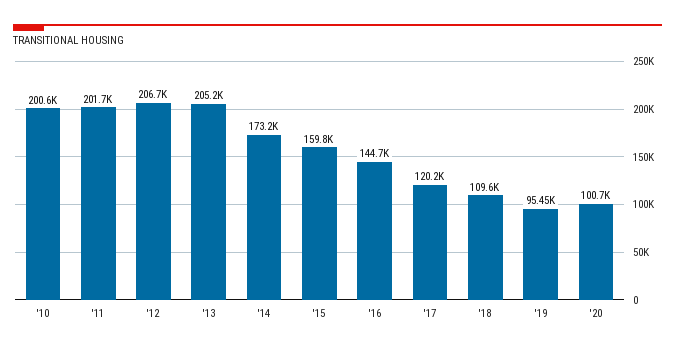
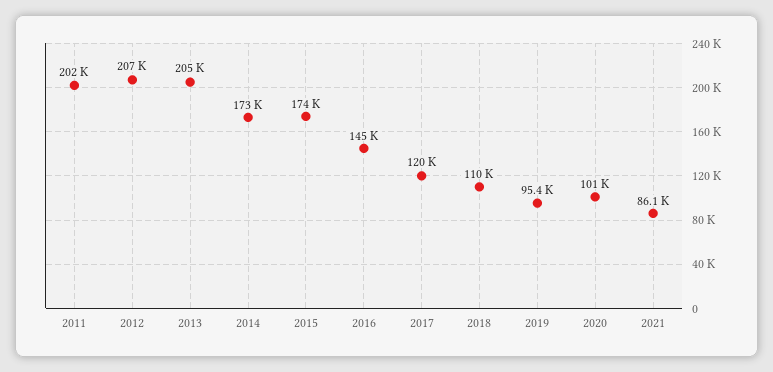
'10: 200600 -> none
'15: 159800 -> 174000
2021: none -> 86100

